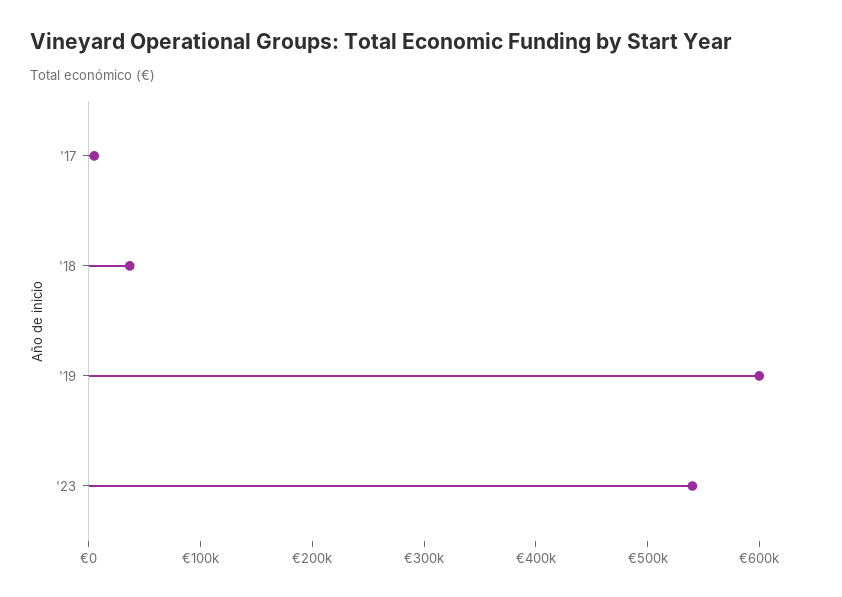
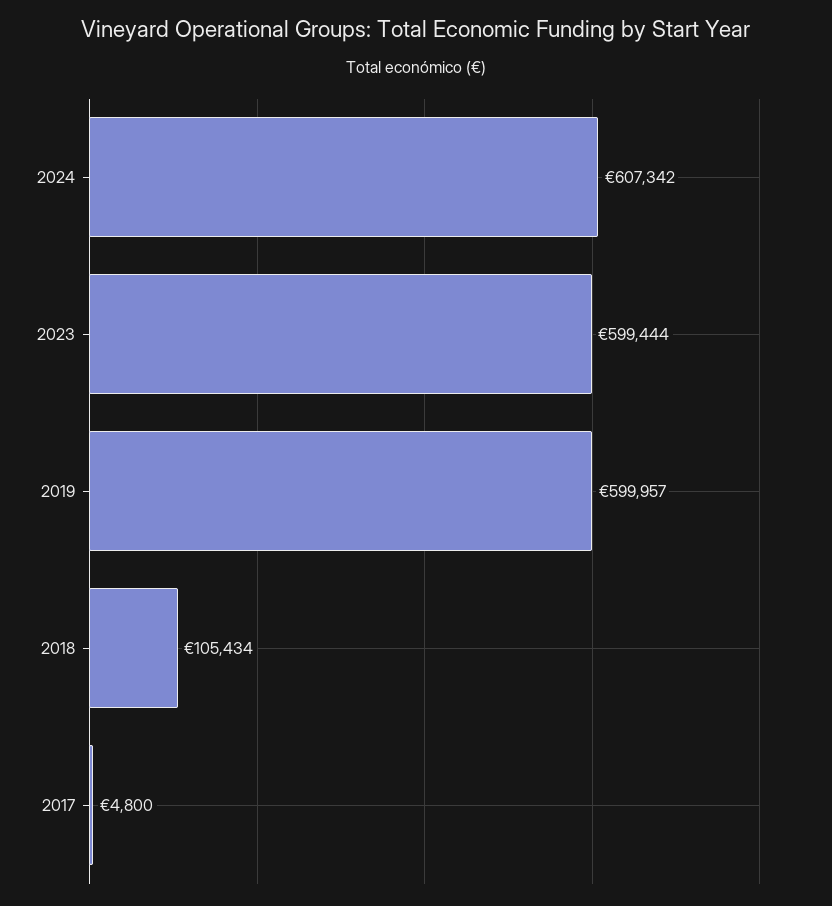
'18: 40000 -> 105434
'23: 540000 -> 599444
2024: none -> 607342

